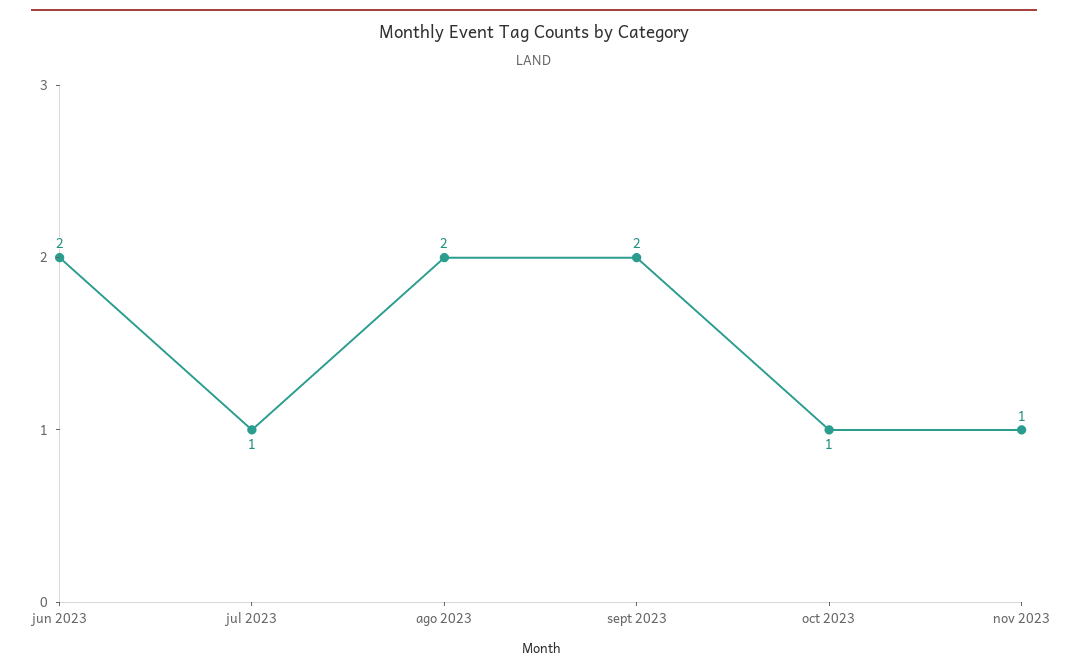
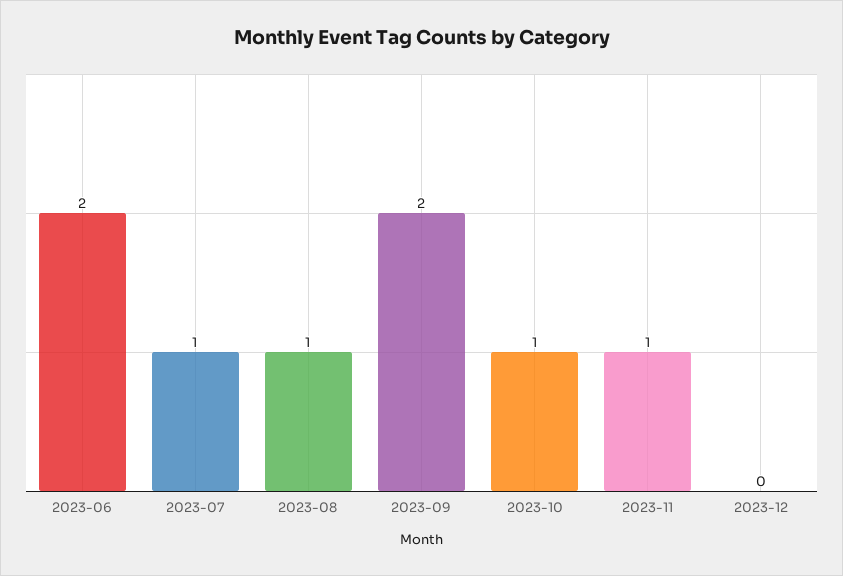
ago 2023: 2 -> 1
2023-12: none -> 0

